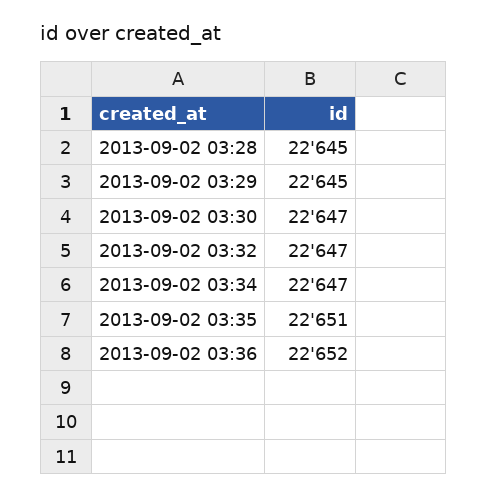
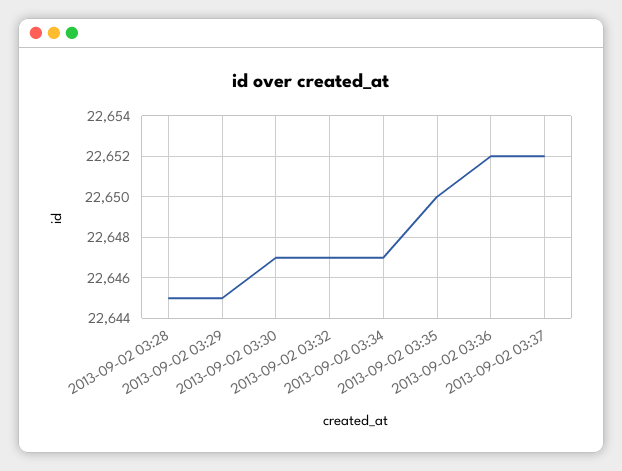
2013-09-02 03:35: 22651 -> 22650
2013-09-02 03:37: none -> 22652

